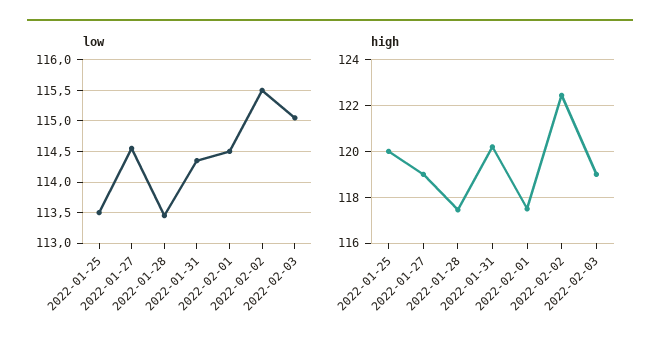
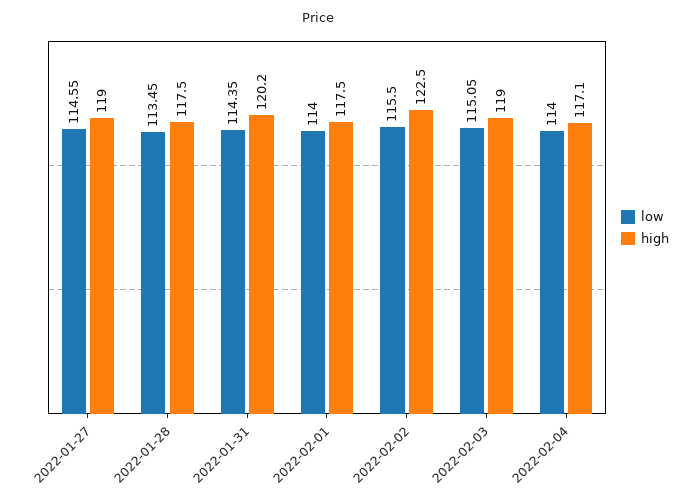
low, 2022-01-25: 113.5 -> none
low, 2022-02-01: 114.5 -> 114
high, 2022-01-25: 120 -> none
low, 2022-02-04: none -> 114
high, 2022-02-04: none -> 117.1

